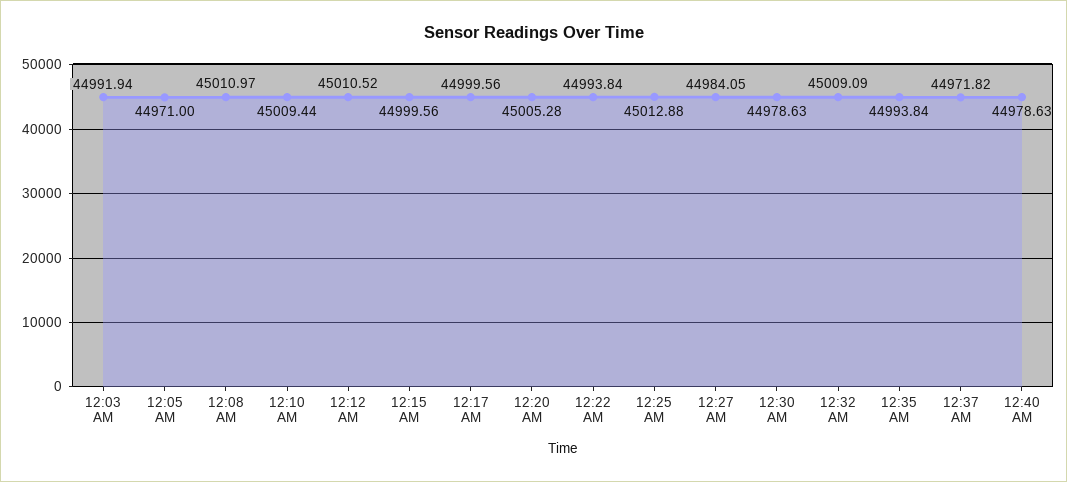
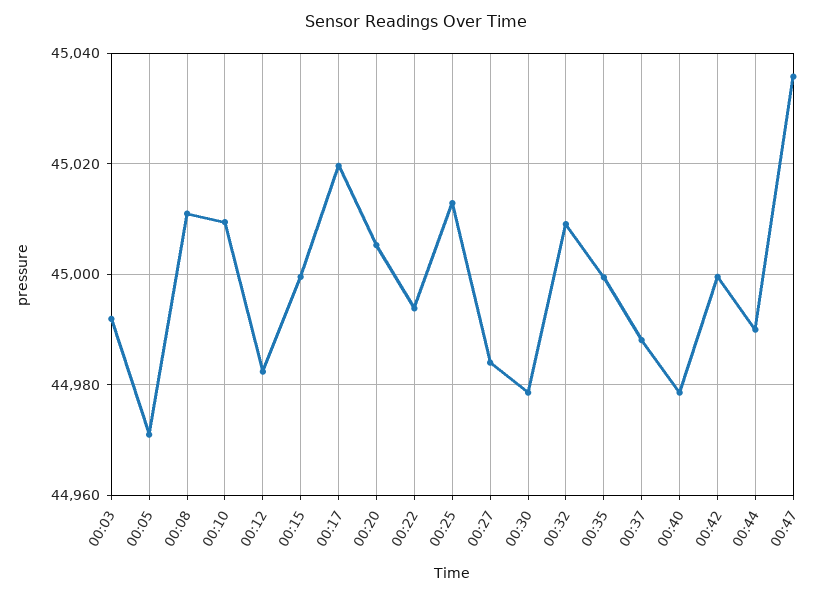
12:12 AM: 45010.52 -> 44982
12:17 AM: 44999.56 -> 45020
12:35 AM: 44993.84 -> 45000
12:37 AM: 44971.82 -> 44988
00:42: none -> 45000
00:44: none -> 44990
00:47: none -> 45036

